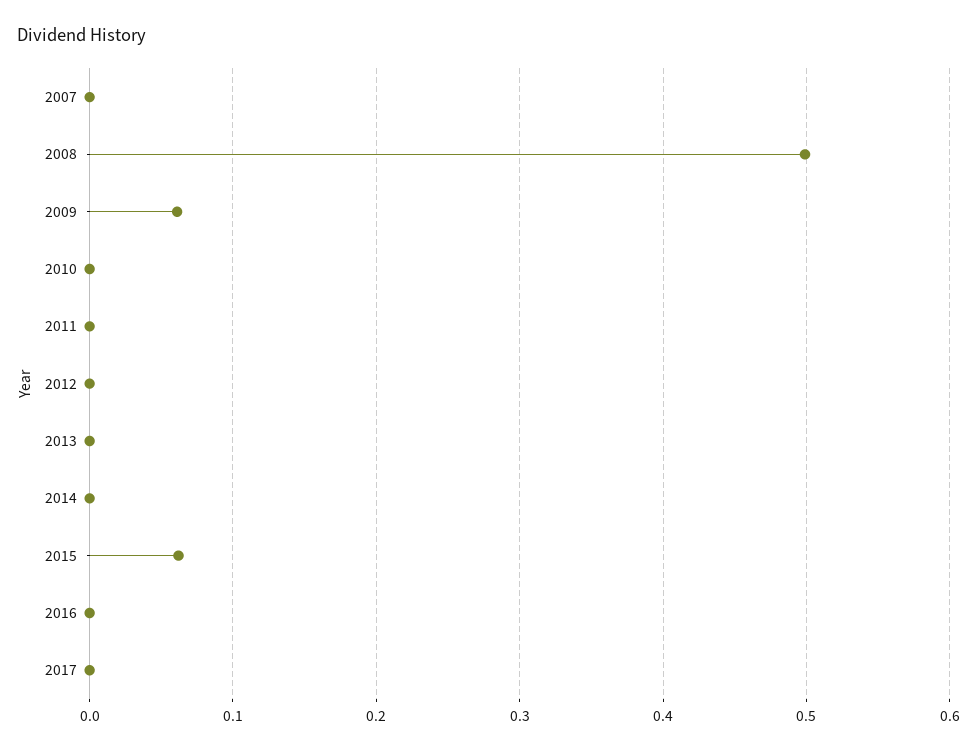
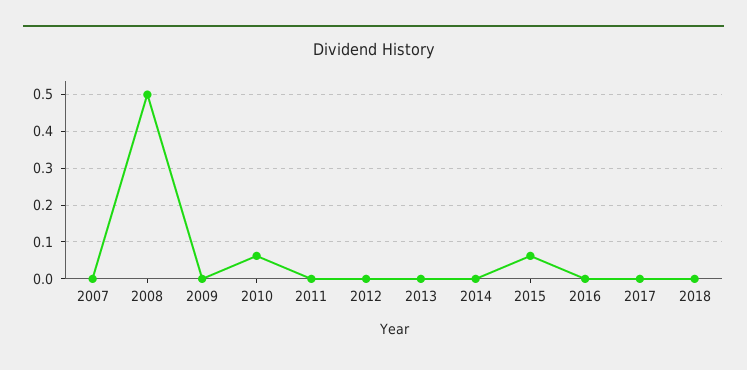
2009: 0.06 -> 0
2010: 0 -> 0.06
2018: none -> 0

